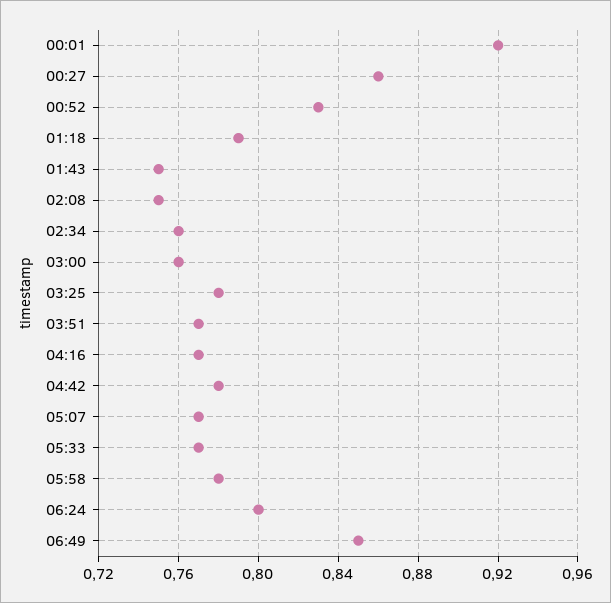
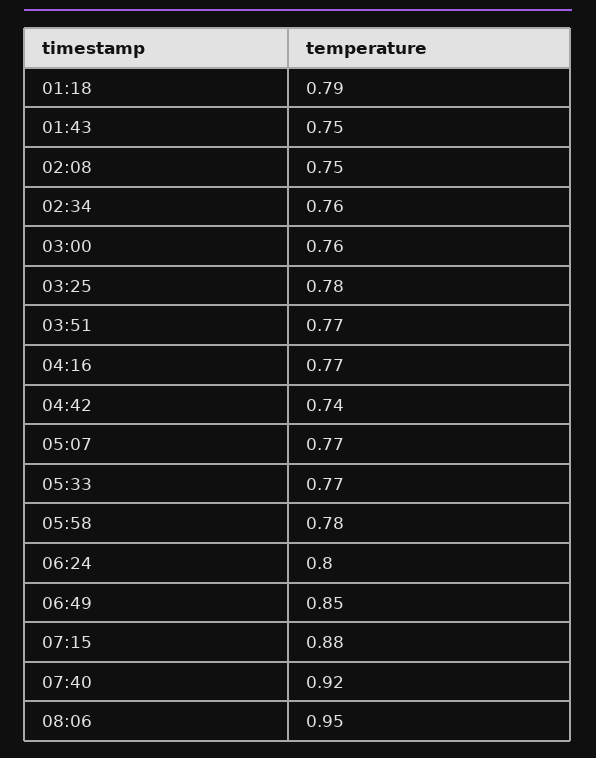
00:01: 0.92 -> none
00:27: 0.86 -> none
00:52: 0.83 -> none
04:42: 0.78 -> 0.74
07:15: none -> 0.88
07:40: none -> 0.92
08:06: none -> 0.95

